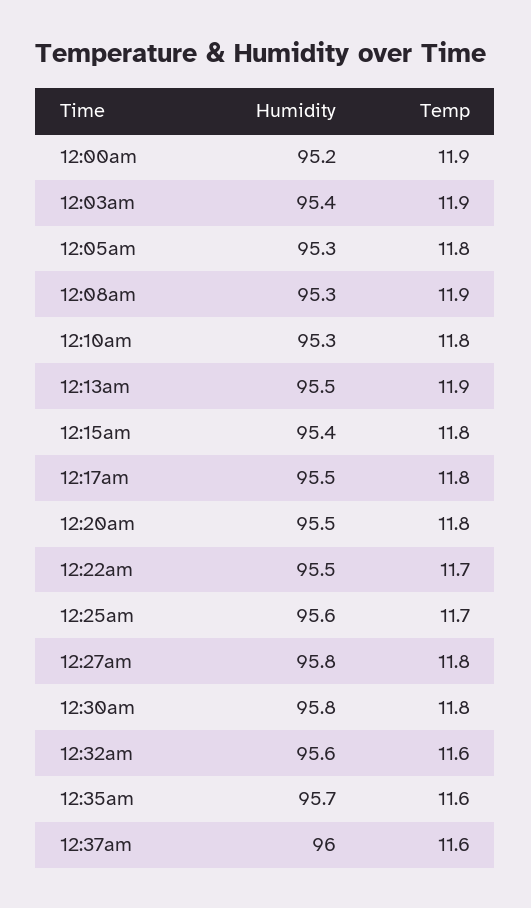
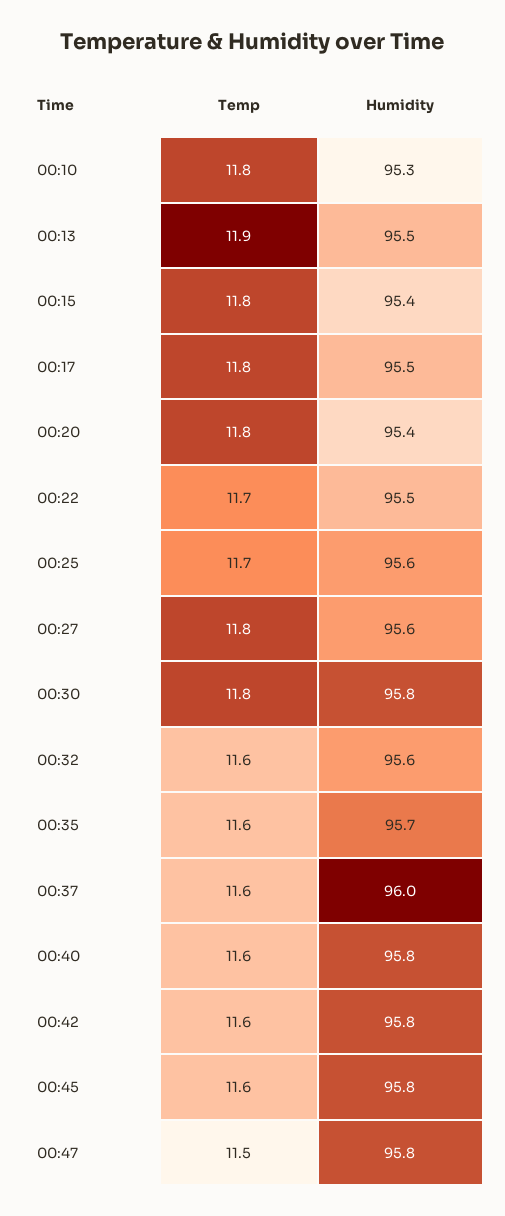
Humidity, 12:00am: 95.2 -> none
Temp, 12:00am: 11.9 -> none
Humidity, 12:03am: 95.4 -> none
Temp, 12:03am: 11.9 -> none
Humidity, 12:05am: 95.3 -> none
Temp, 12:05am: 11.8 -> none
Humidity, 12:08am: 95.3 -> none
Temp, 12:08am: 11.9 -> none
Humidity, 12:20am: 95.5 -> 95.4
Humidity, 12:27am: 95.8 -> 95.6
Temp, 00:40: none -> 11.6
Humidity, 00:40: none -> 95.8
Temp, 00:42: none -> 11.6
Humidity, 00:42: none -> 95.8
Temp, 00:45: none -> 11.6
Humidity, 00:45: none -> 95.8
Temp, 00:47: none -> 11.5
Humidity, 00:47: none -> 95.8

